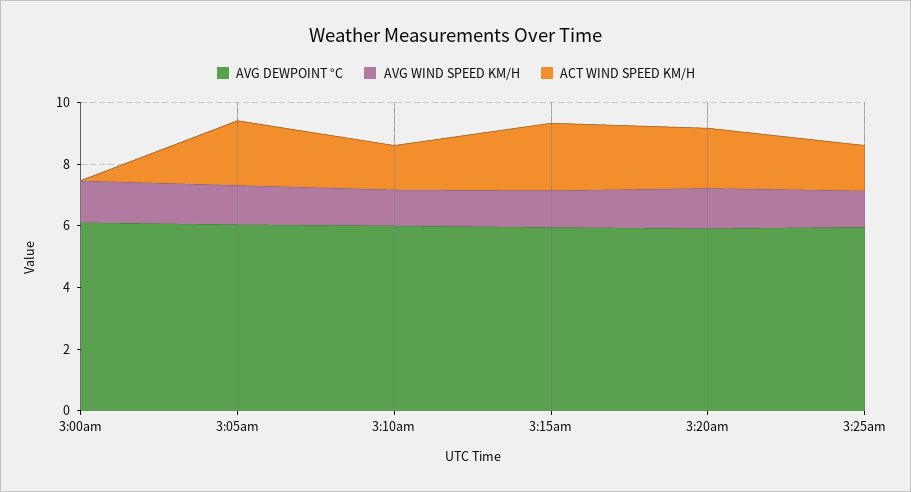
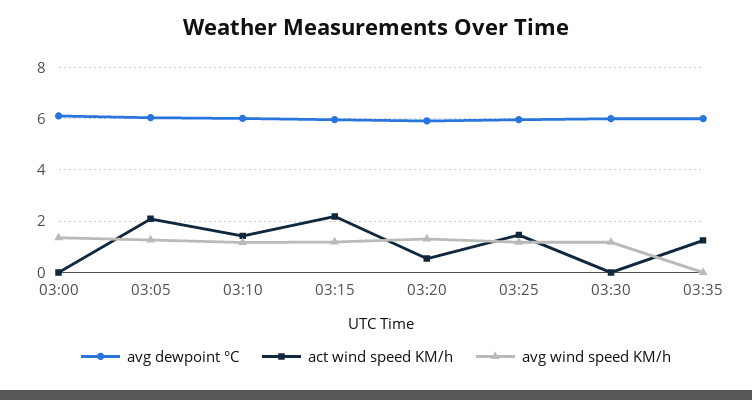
ACT WIND SPEED KM/H, 3:20am: 2 -> 0.5
AVG DEWPOINT °C, 03:30: none -> 6
ACT WIND SPEED KM/H, 03:30: none -> 0
AVG WIND SPEED KM/H, 03:30: none -> 1.25
AVG DEWPOINT °C, 03:35: none -> 6
ACT WIND SPEED KM/H, 03:35: none -> 1.25
AVG WIND SPEED KM/H, 03:35: none -> 0

